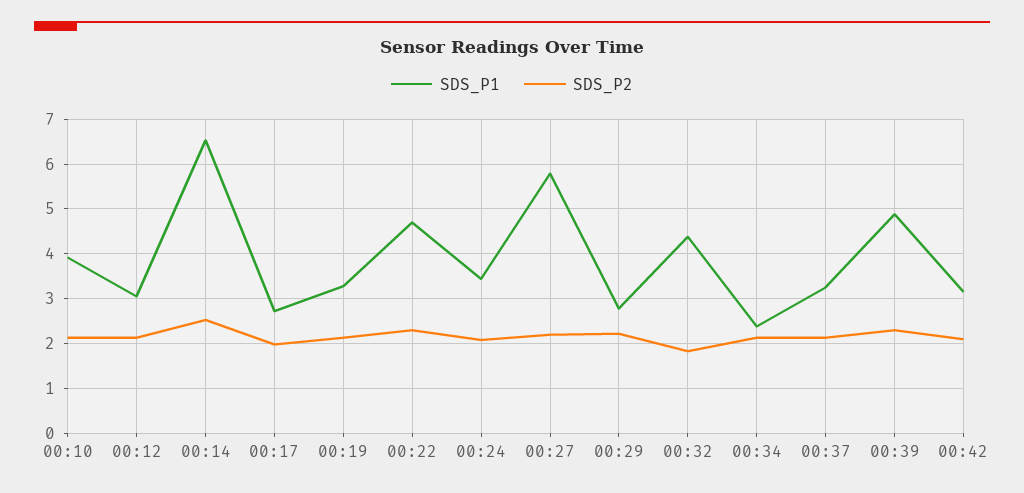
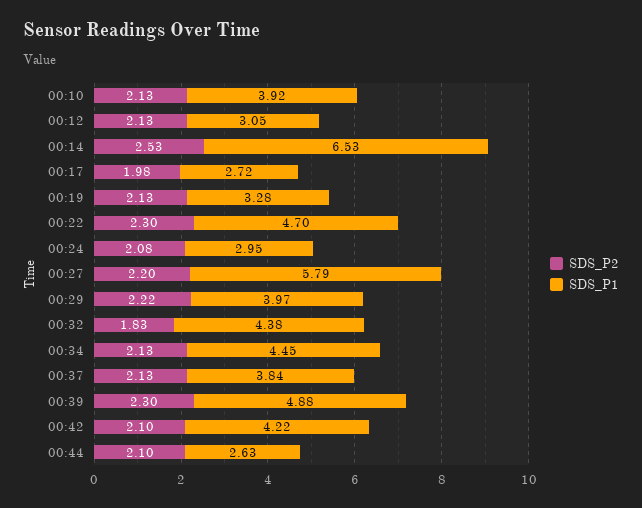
SDS_P1, 00:24: 3.4 -> 2.95
SDS_P1, 00:29: 2.8 -> 3.97
SDS_P1, 00:34: 2.4 -> 4.45
SDS_P1, 00:37: 3.2 -> 3.84
SDS_P1, 00:42: 3.2 -> 4.22
SDS_P2, 00:44: none -> 2.1
SDS_P1, 00:44: none -> 2.63

